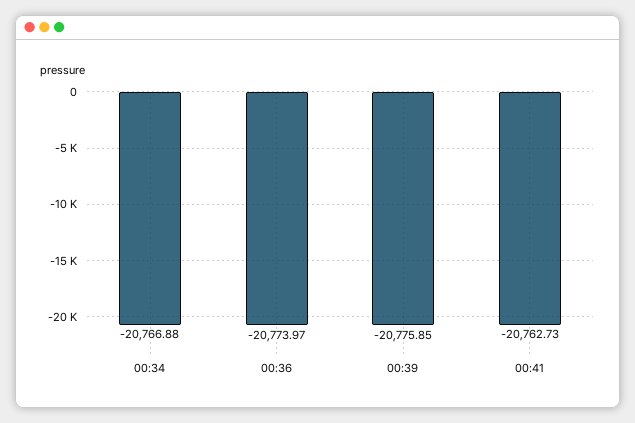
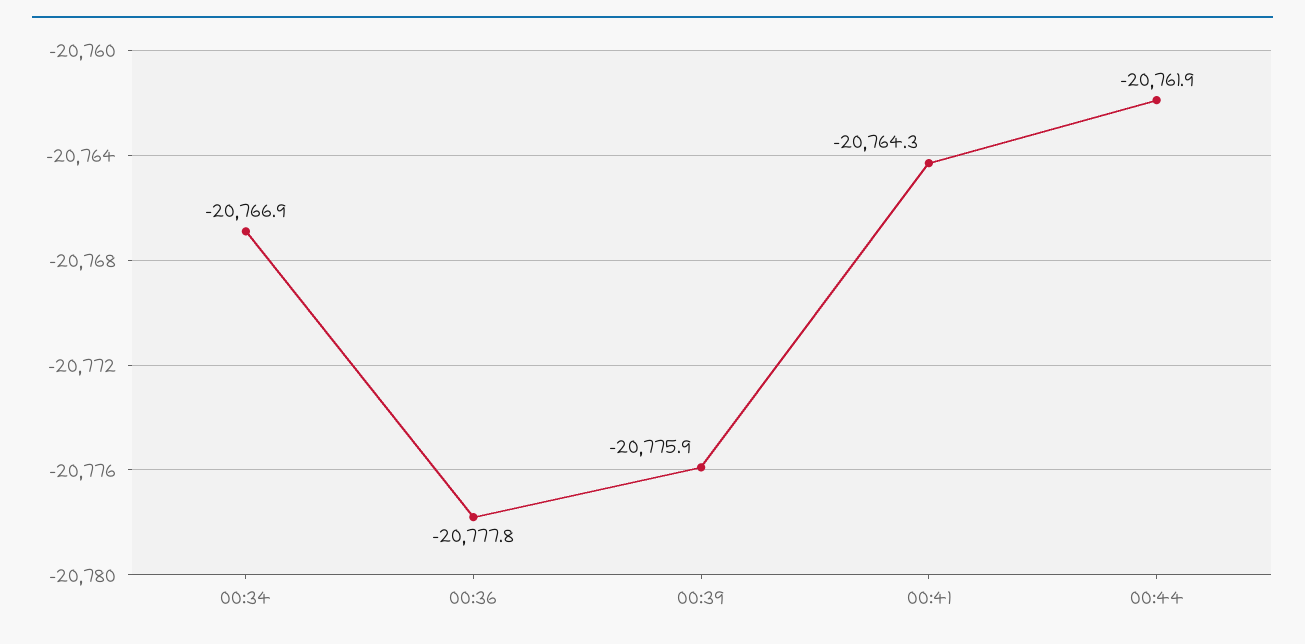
00:36: -20773.97 -> -20777.8
00:41: -20762.73 -> -20764.3
00:44: none -> -20761.9

